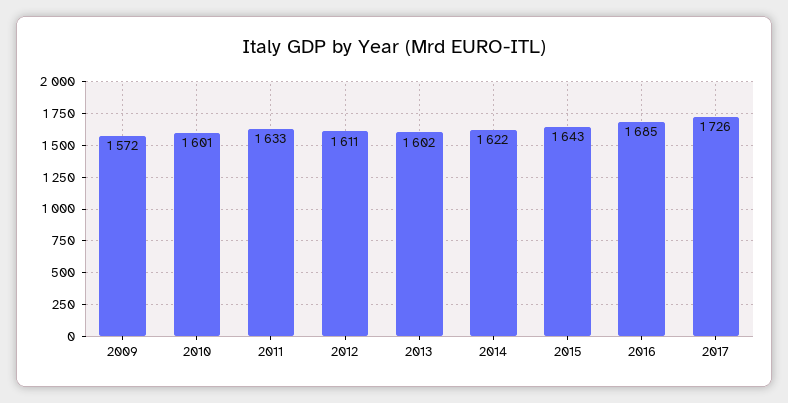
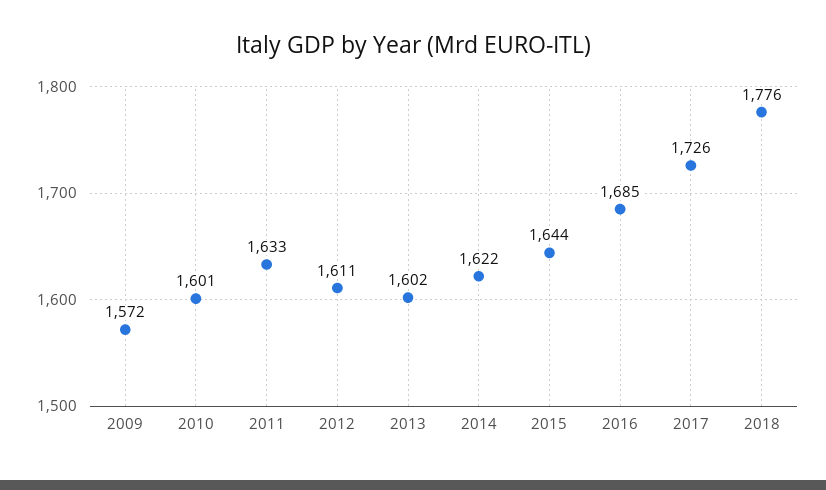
2015: 1643 -> 1644
2018: none -> 1776

